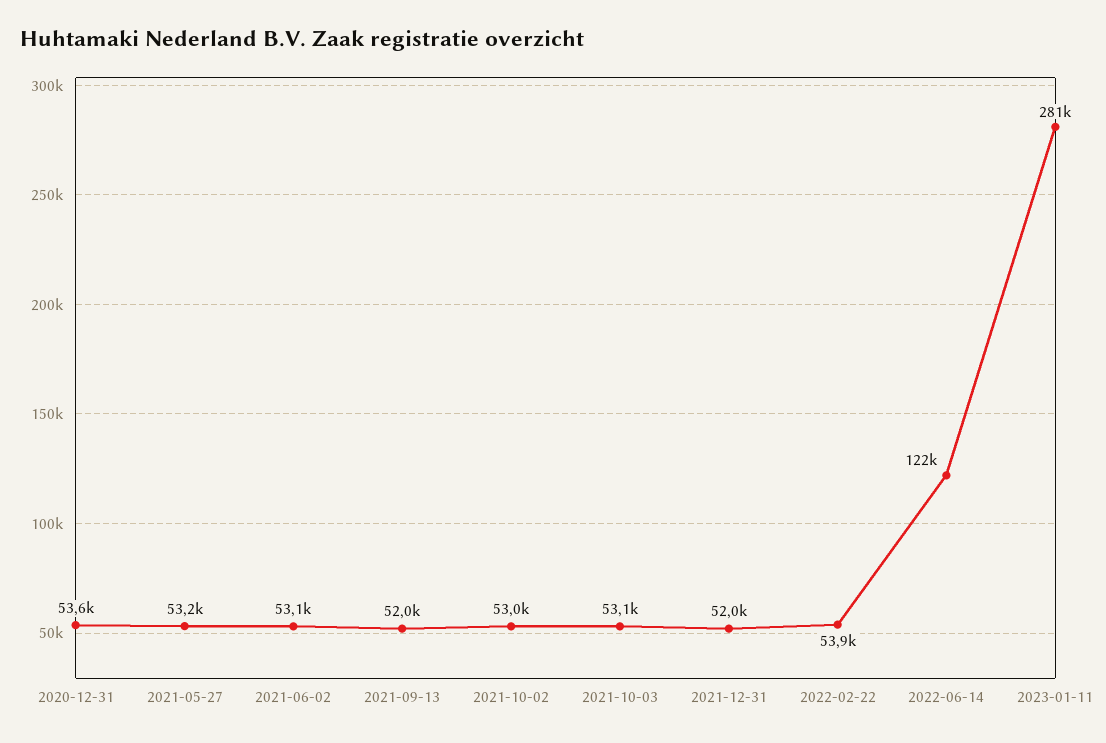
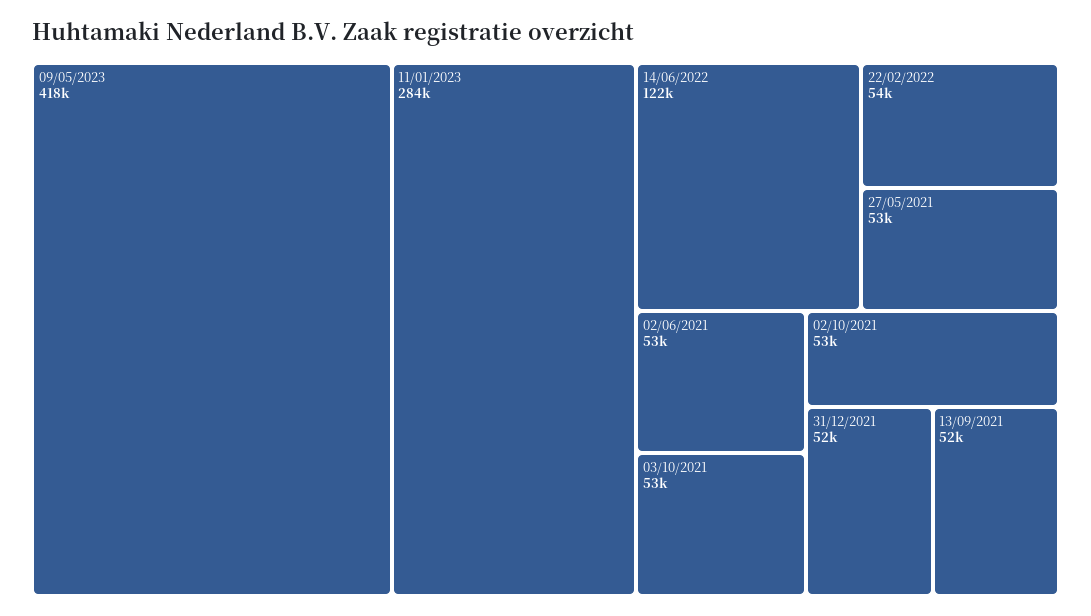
2020-12-31: 53600 -> none
2023-01-11: 281000 -> 284000
09/05/2023: none -> 418000

